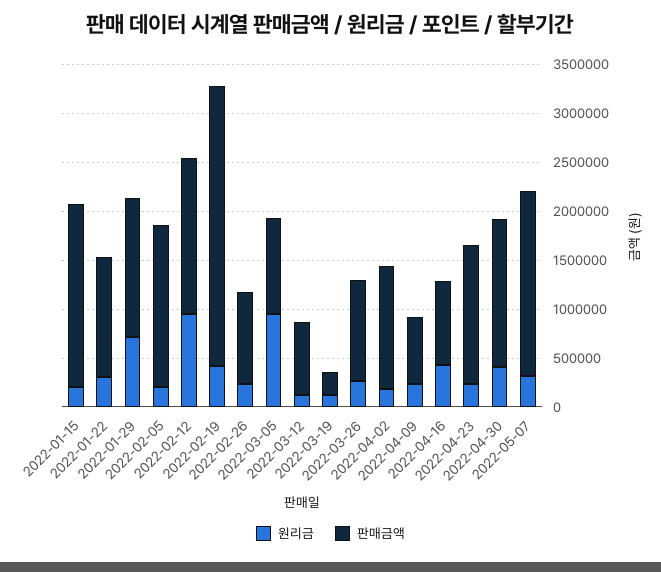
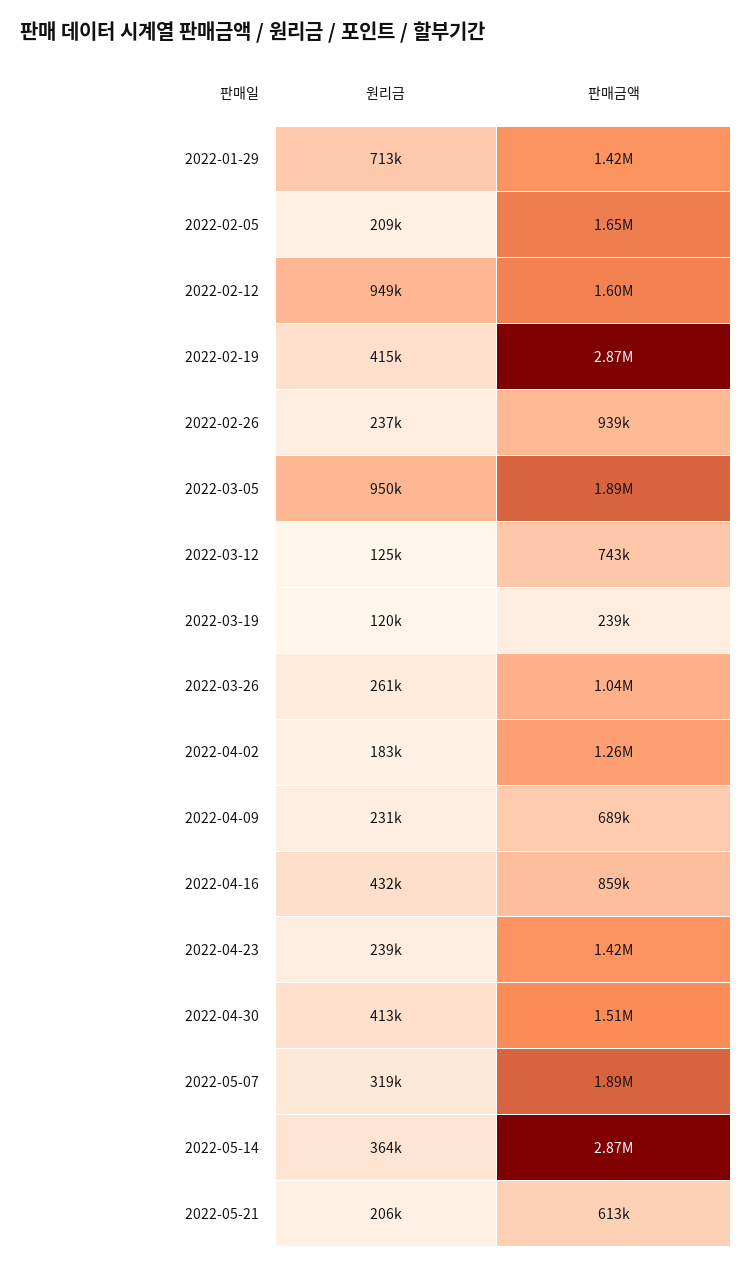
원리금, 2022-01-15: 200000 -> none
판매금액, 2022-01-15: 1900000 -> none
원리금, 2022-01-22: 300000 -> none
판매금액, 2022-01-22: 1200000 -> none
판매금액, 2022-03-05: 1000000 -> 1890000
원리금, 2022-05-14: none -> 364000
판매금액, 2022-05-14: none -> 2870000
원리금, 2022-05-21: none -> 206000
판매금액, 2022-05-21: none -> 613000

